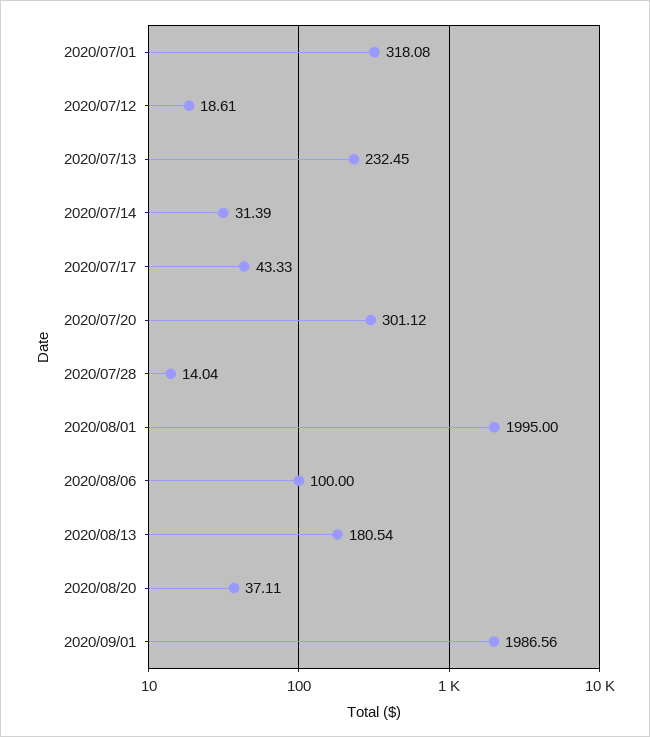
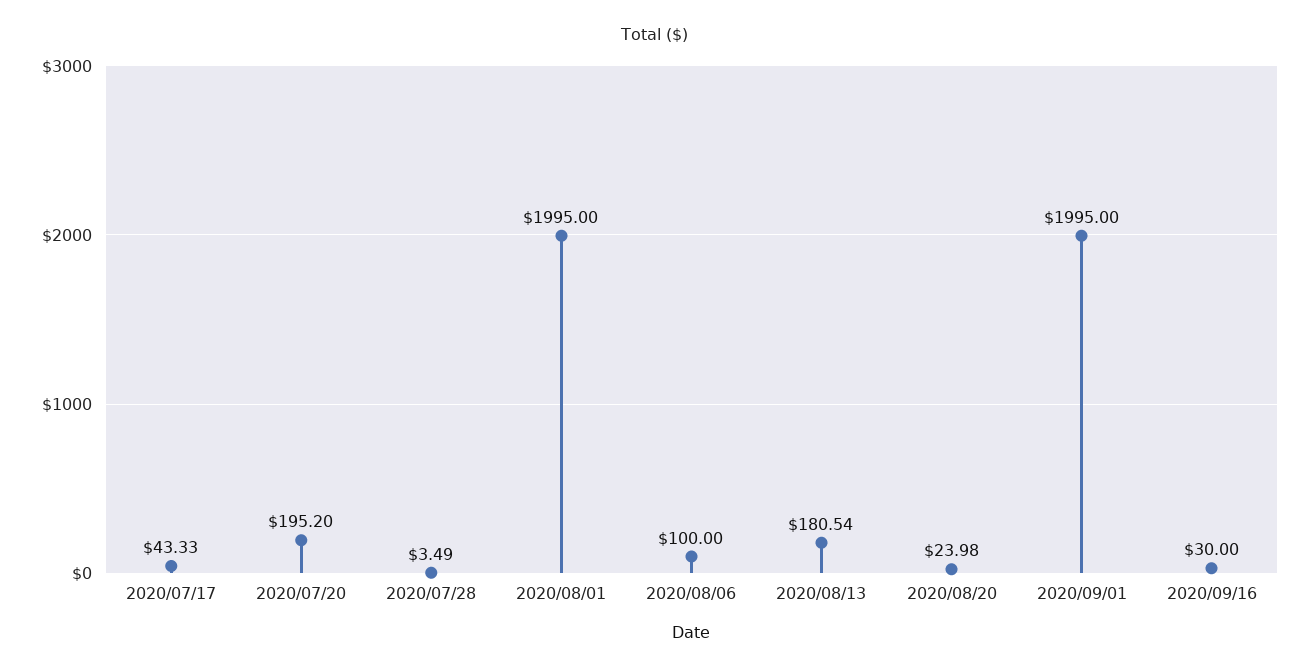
2020/07/01: 318.08 -> none
2020/07/12: 18.61 -> none
2020/07/13: 232.45 -> none
2020/07/14: 31.39 -> none
2020/07/20: 301.12 -> 195.2
2020/07/28: 14.04 -> 3.49
2020/08/20: 37.11 -> 23.98
2020/09/01: 1986.56 -> 1995
2020/09/16: none -> 30

